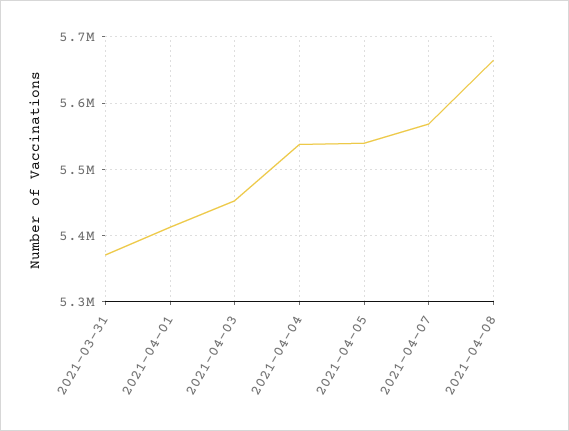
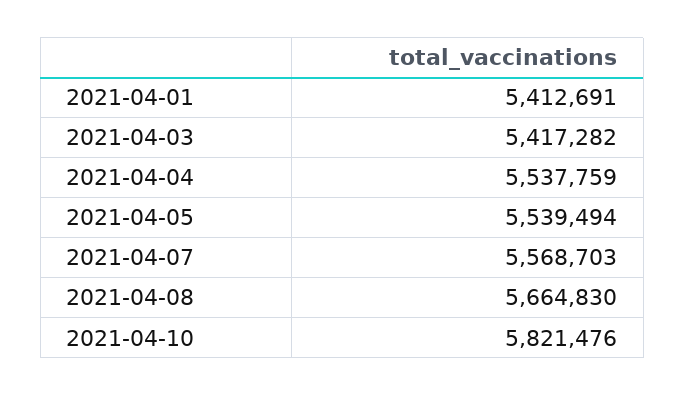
2021-03-31: 5370000 -> none
2021-04-03: 5450000 -> 5417282
2021-04-10: none -> 5821476

